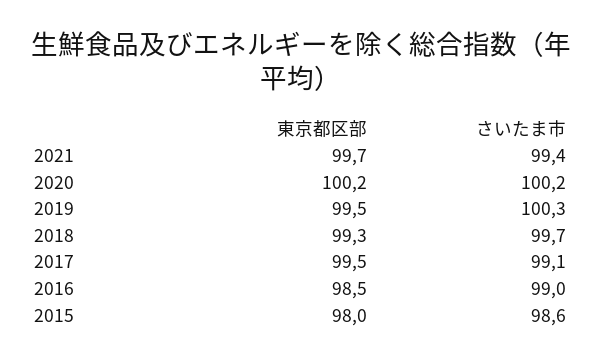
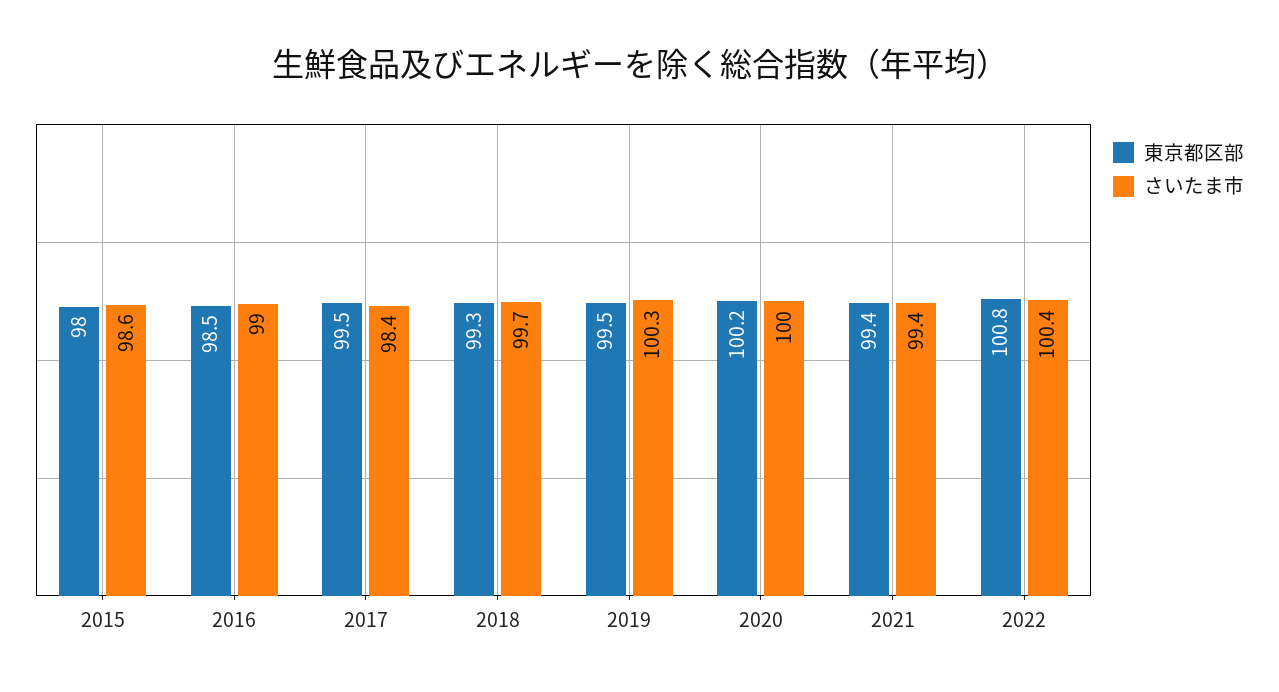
東京都区部, 2021: 99.7 -> 99.4
さいたま市, 2020: 100.2 -> 100
さいたま市, 2017: 99.1 -> 98.4
東京都区部, 2022: none -> 100.8
さいたま市, 2022: none -> 100.4

